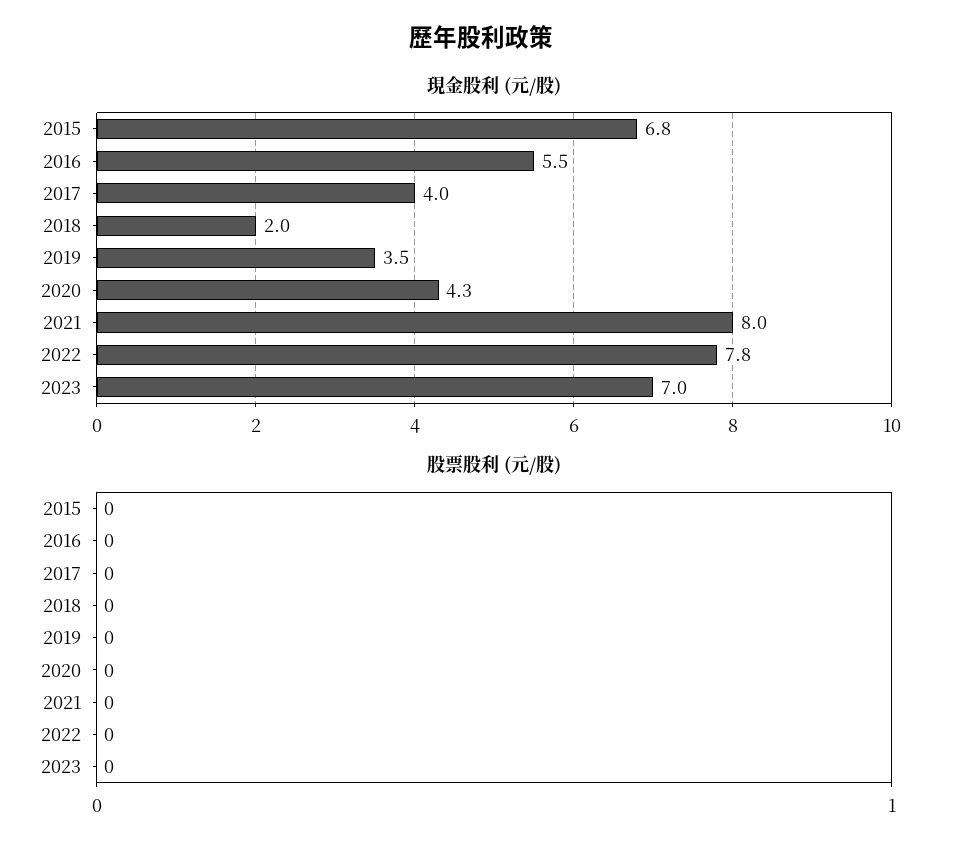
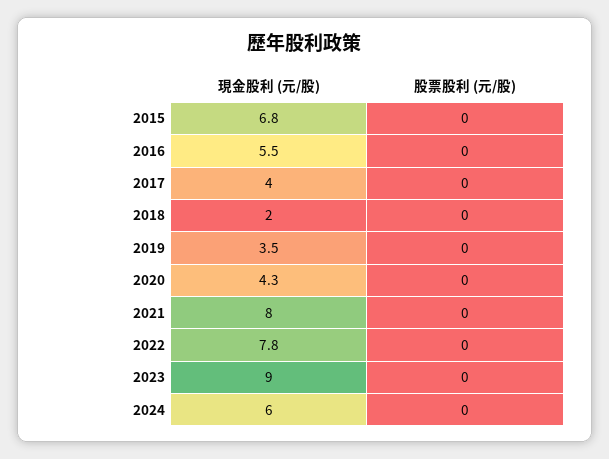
現金股利 (元/股), 2023: 7 -> 9
現金股利 (元/股), 2024: none -> 6
股票股利 (元/股), 2024: none -> 0

